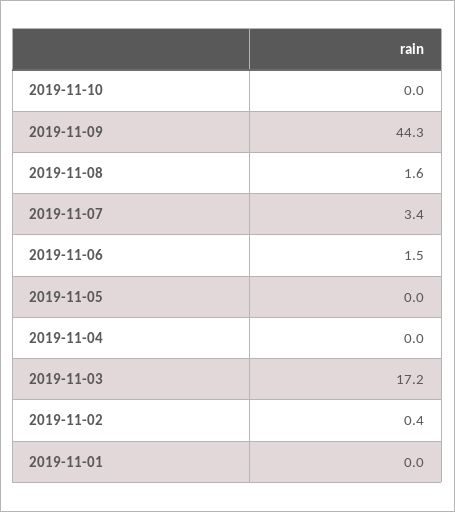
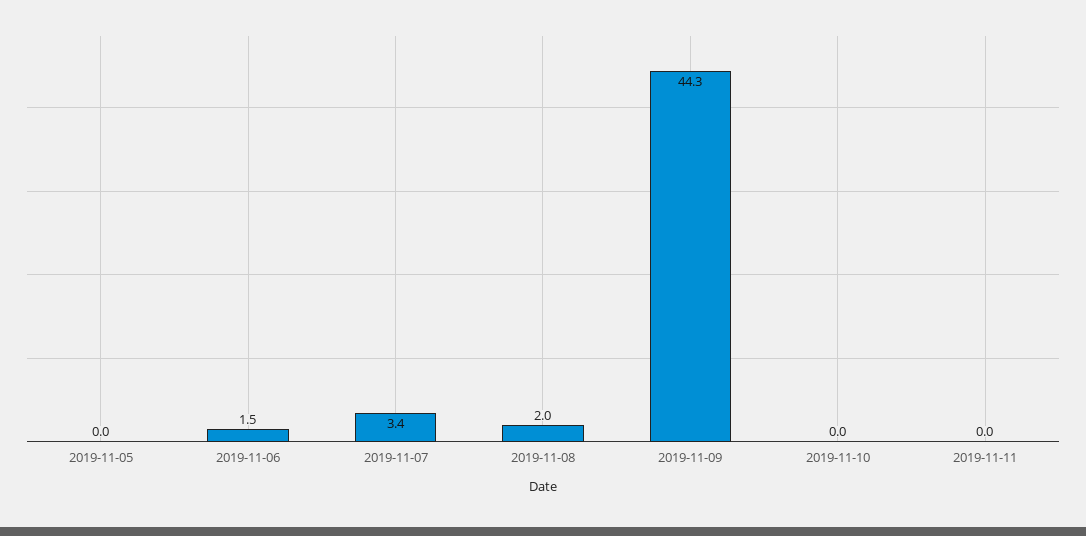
2019-11-08: 1.6 -> 2
2019-11-04: 0 -> none
2019-11-03: 17.2 -> none
2019-11-02: 0.4 -> none
2019-11-01: 0 -> none
2019-11-11: none -> 0

